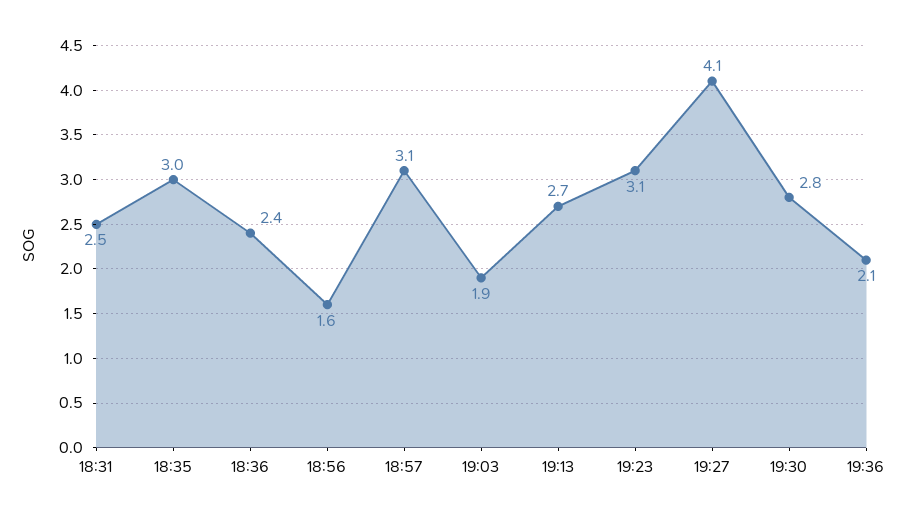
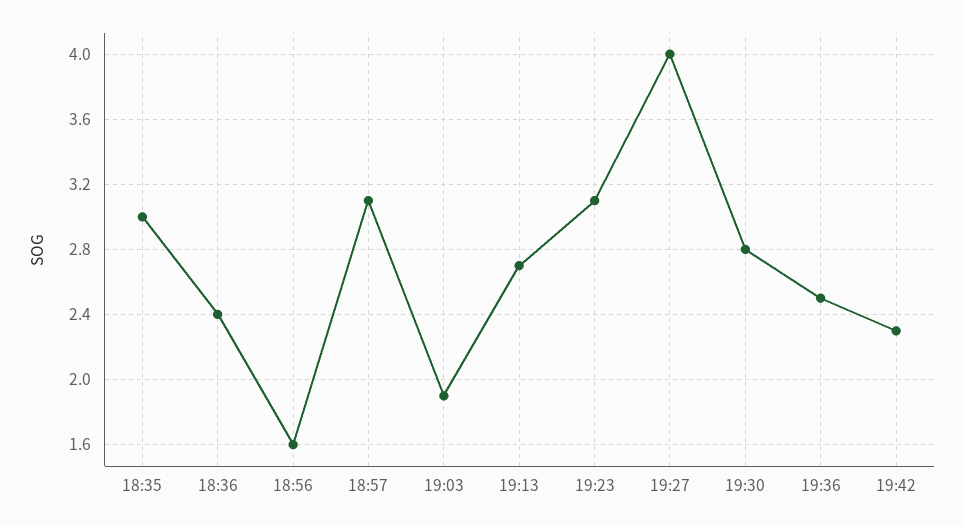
18:31: 2.5 -> none
19:27: 4.1 -> 4
19:36: 2.1 -> 2.5
19:42: none -> 2.3

